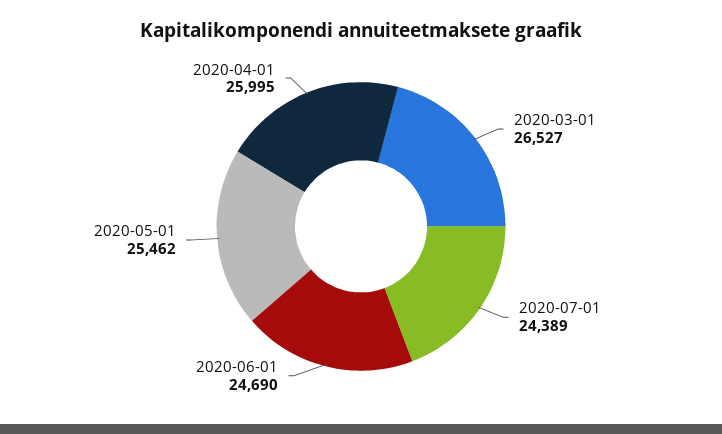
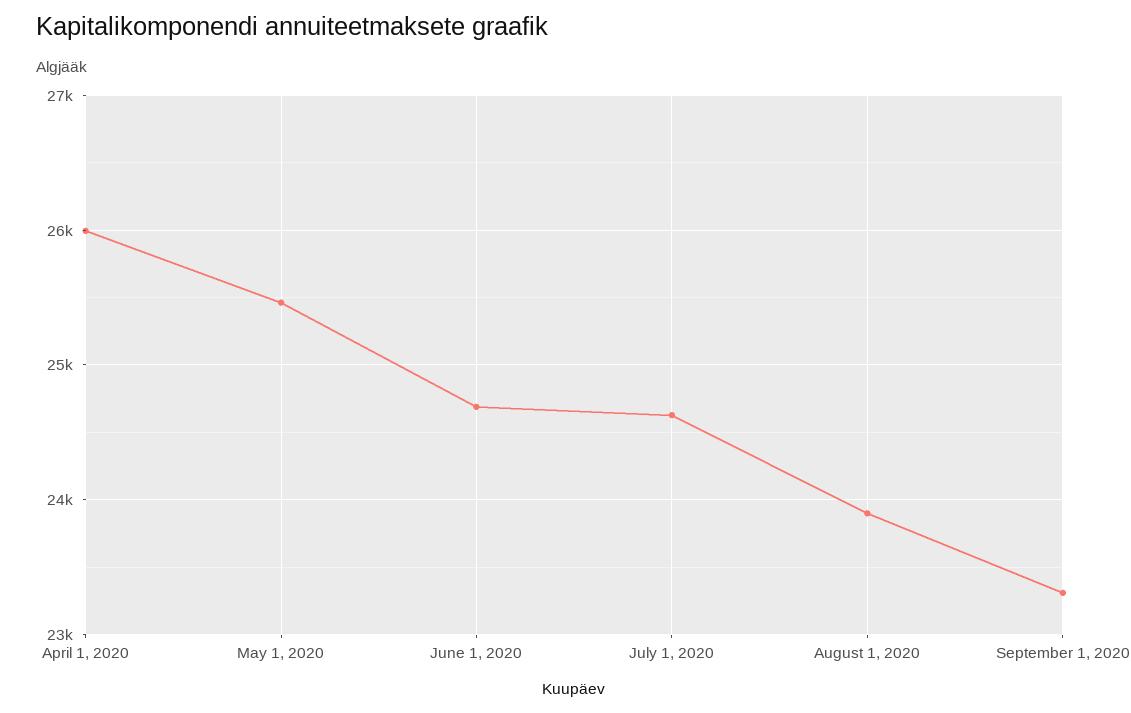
2020-03-01: 26527 -> none
2020-07-01: 24389 -> 24600
August 1, 2020: none -> 23900
September 1, 2020: none -> 23300

